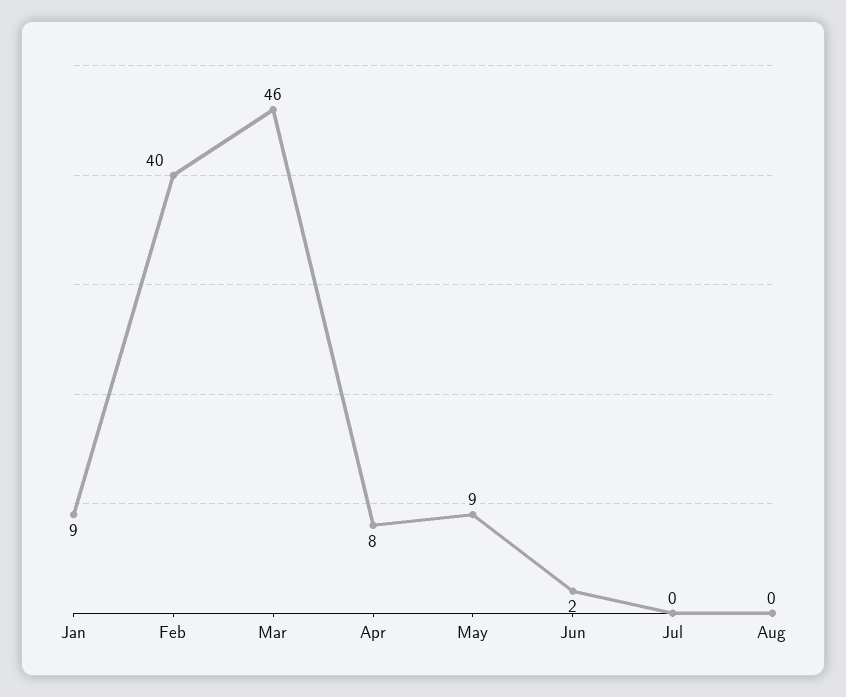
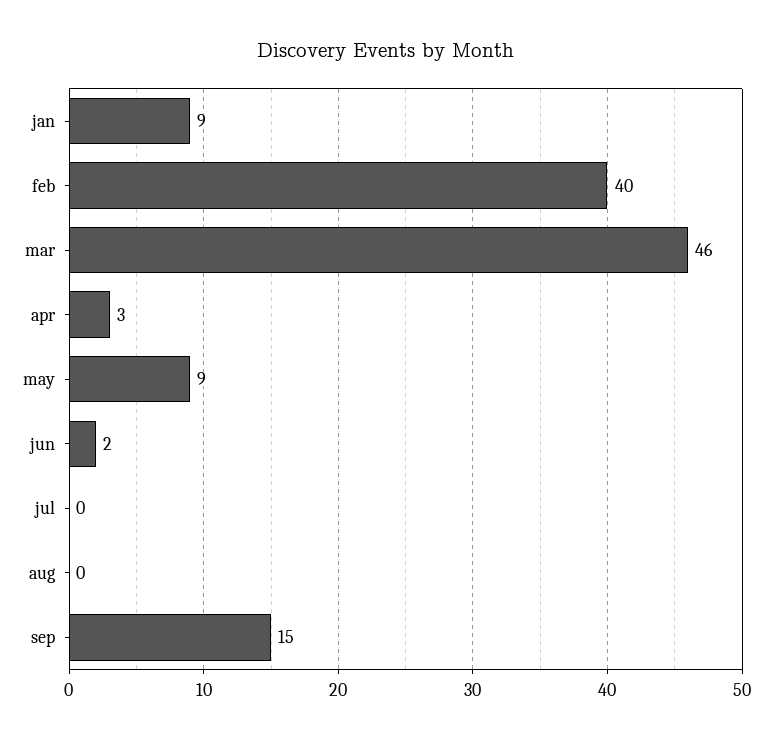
Apr: 8 -> 3
sep: none -> 15

